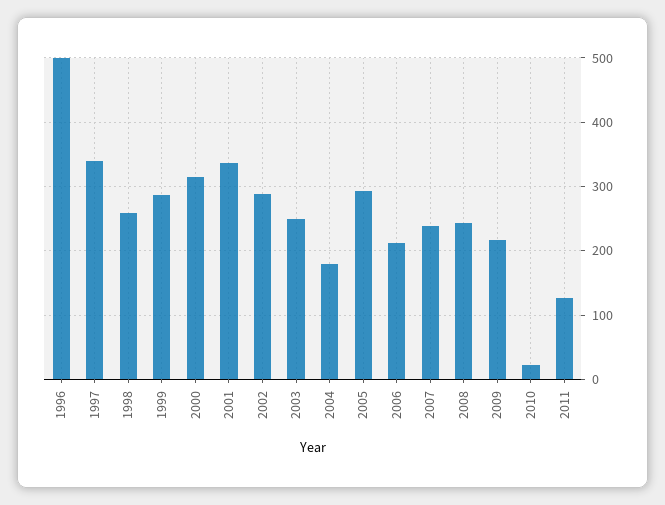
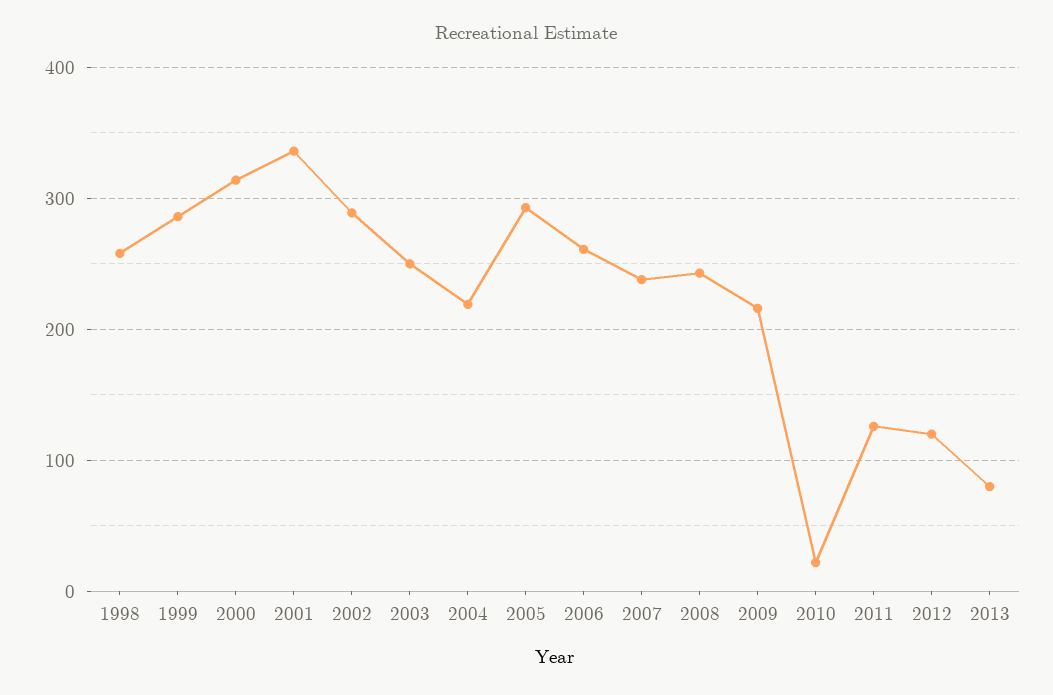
1996: 500 -> none
1997: 340 -> none
2004: 180 -> 220
2006: 210 -> 260
2012: none -> 120
2013: none -> 80

